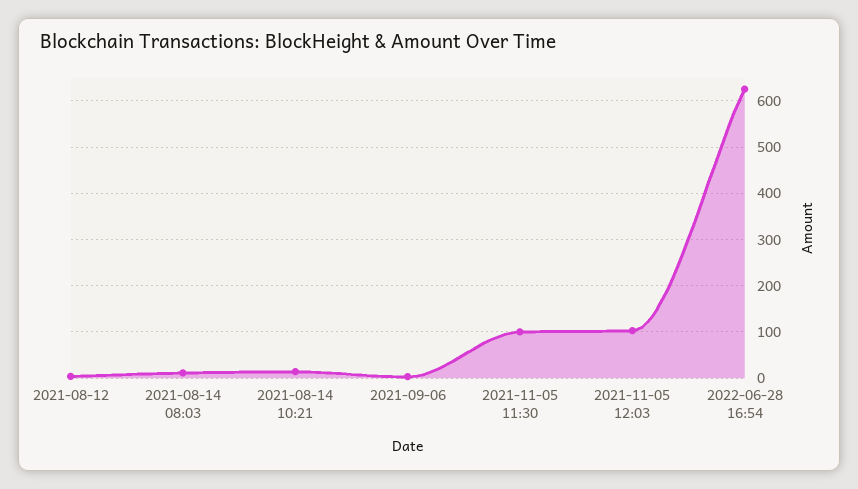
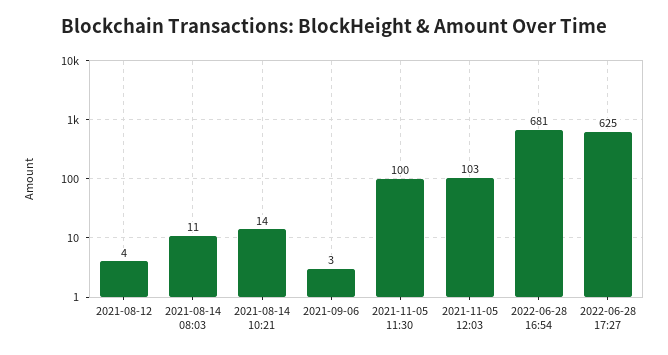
2022-06-28 16:54: 620 -> 681
2022-06-28 17:27: none -> 625

